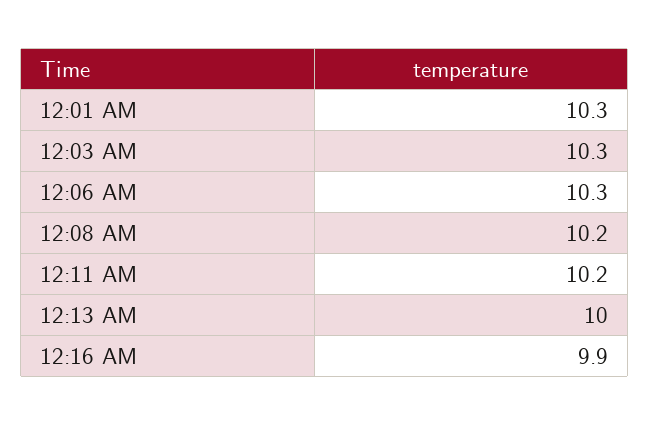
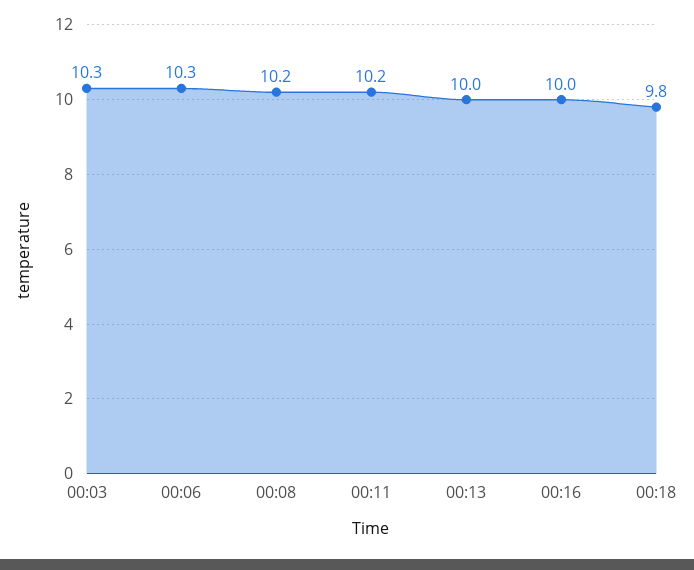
12:01 AM: 10.3 -> none
12:16 AM: 9.9 -> 10
00:18: none -> 9.8

